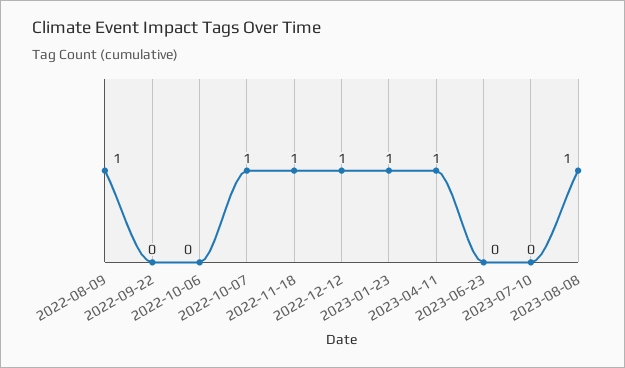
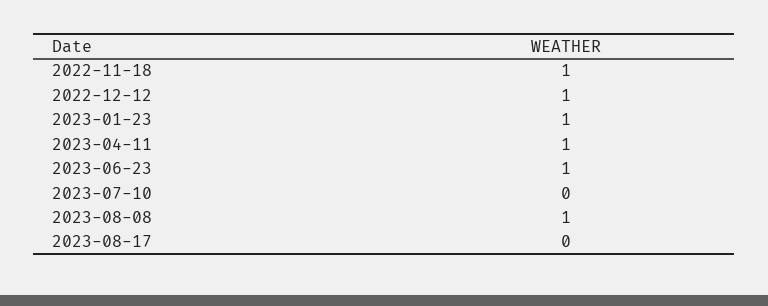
2022-08-09: 1 -> none
2022-09-22: 0 -> none
2022-10-06: 0 -> none
2022-10-07: 1 -> none
2023-06-23: 0 -> 1
2023-08-17: none -> 0

